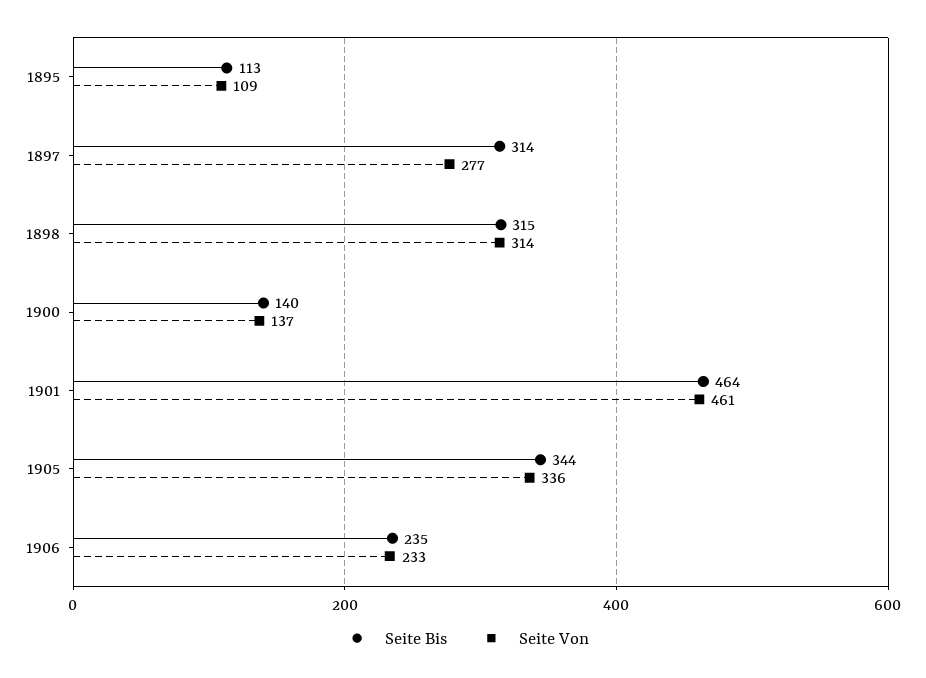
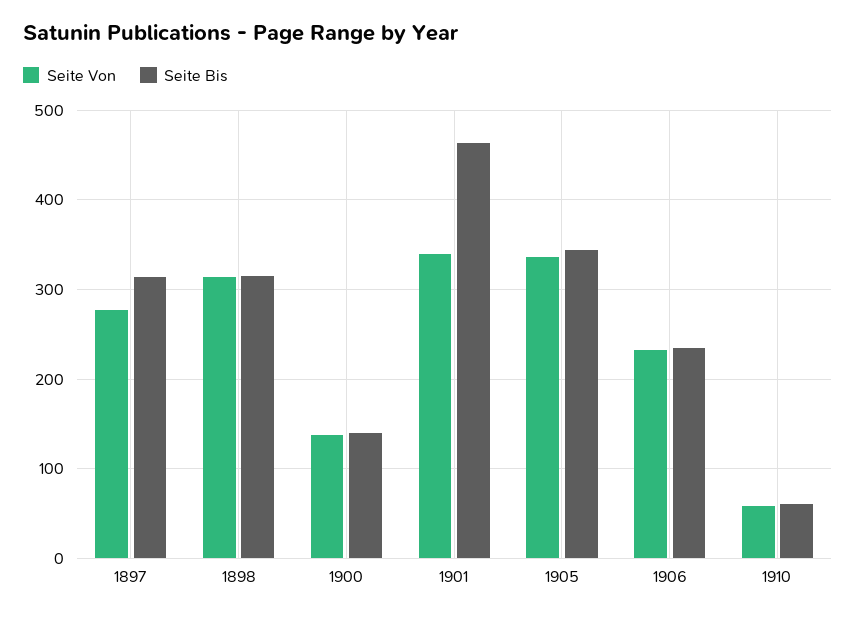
Seite Bis, 1895: 113 -> none
Seite Von, 1895: 109 -> none
Seite Von, 1901: 461 -> 340
Seite Von, 1910: none -> 60
Seite Bis, 1910: none -> 60

